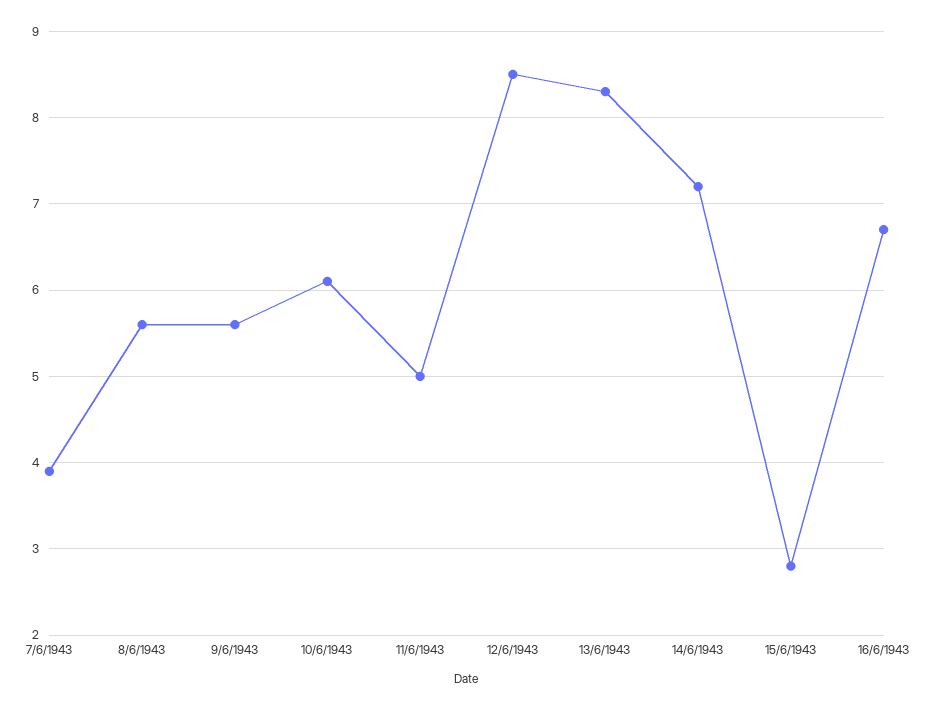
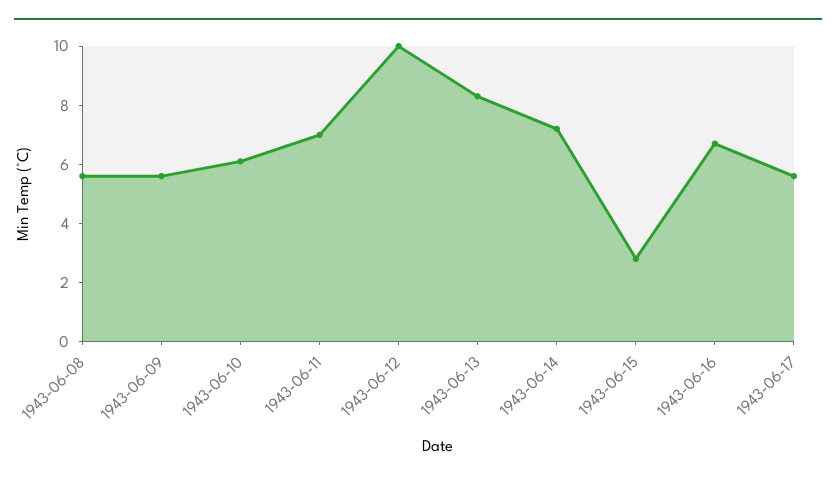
7/6/1943: 3.9 -> none
11/6/1943: 5 -> 7
12/6/1943: 8.5 -> 10
1943-06-17: none -> 5.5

